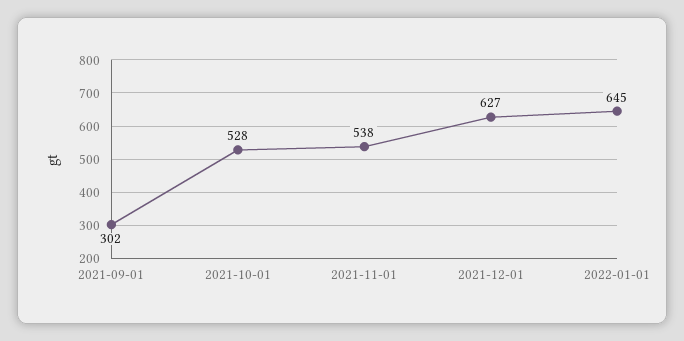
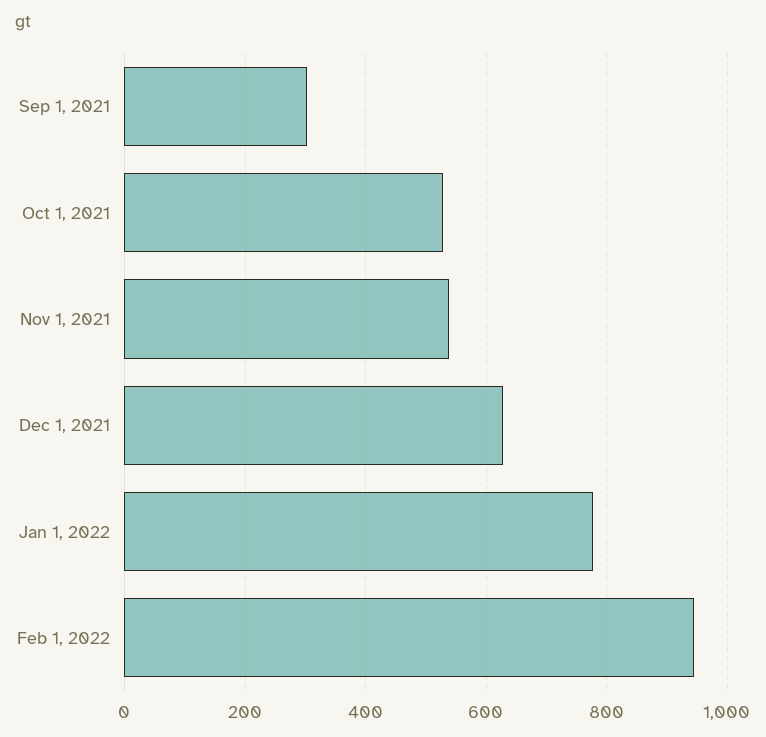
2022-01-01: 645 -> 780
Feb 1, 2022: none -> 940

